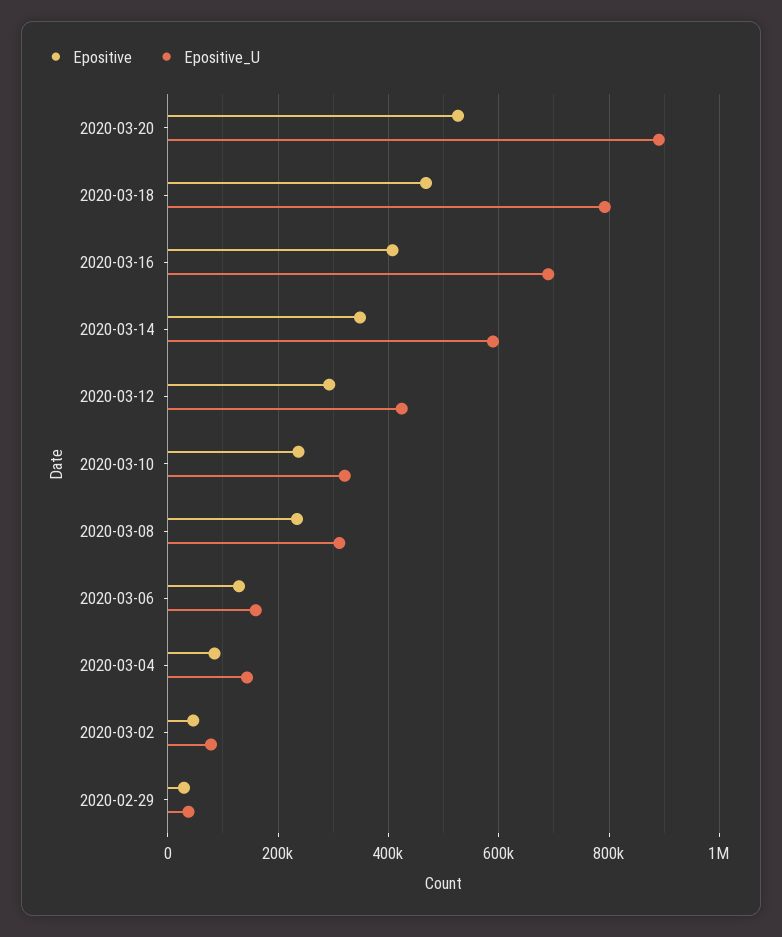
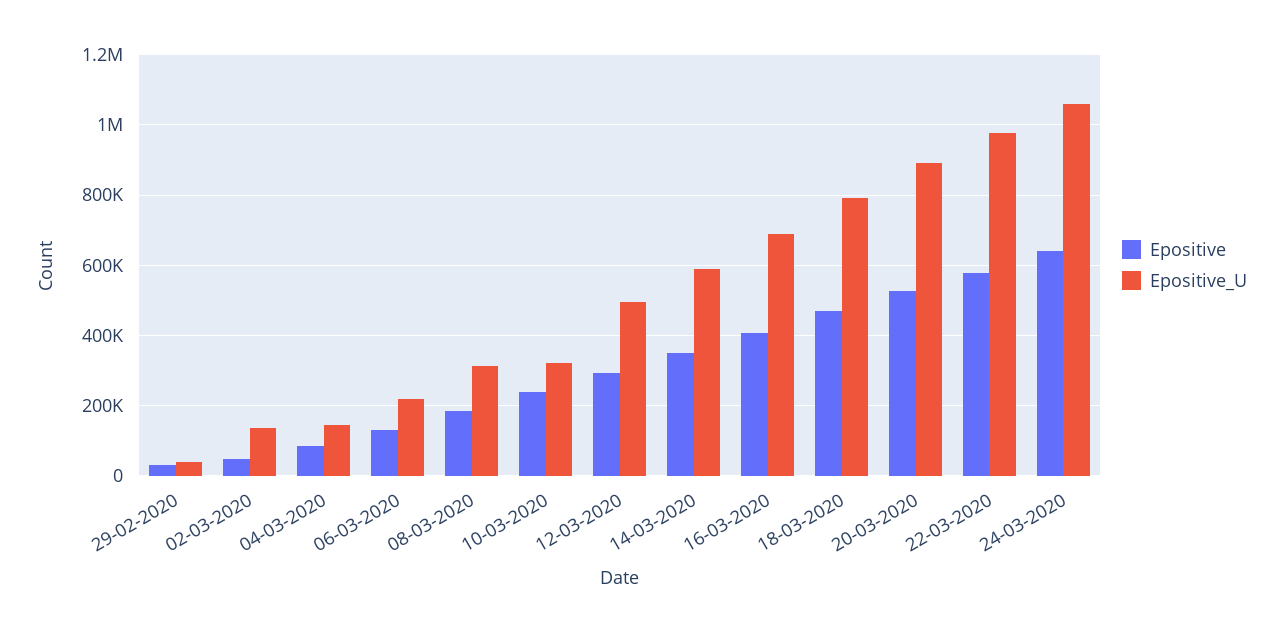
Epositive_U, 2020-03-12: 420000 -> 500000
Epositive, 2020-03-08: 240000 -> 180000
Epositive_U, 2020-03-06: 160000 -> 220000
Epositive_U, 2020-03-02: 80000 -> 140000
Epositive, 22-03-2020: none -> 580000
Epositive_U, 22-03-2020: none -> 980000
Epositive, 24-03-2020: none -> 640000
Epositive_U, 24-03-2020: none -> 1060000

